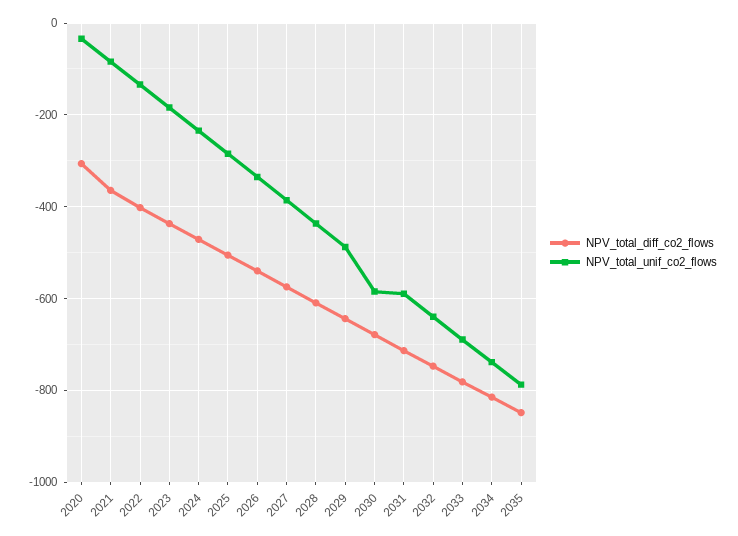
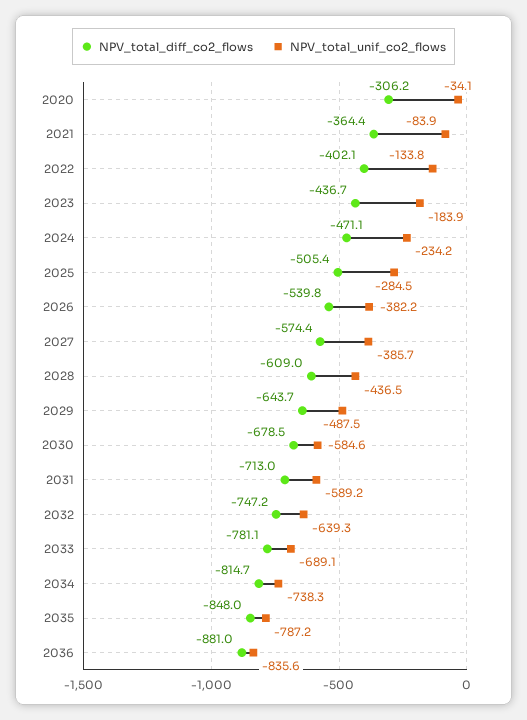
NPV_total_unif_co2_flows, 2026: -340 -> -382.2
NPV_total_diff_co2_flows, 2036: none -> -881
NPV_total_unif_co2_flows, 2036: none -> -835.6

